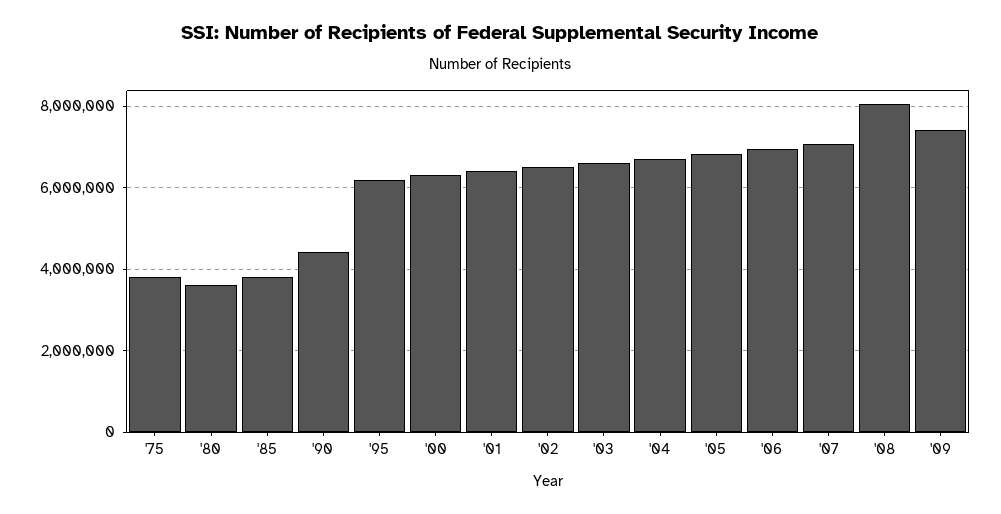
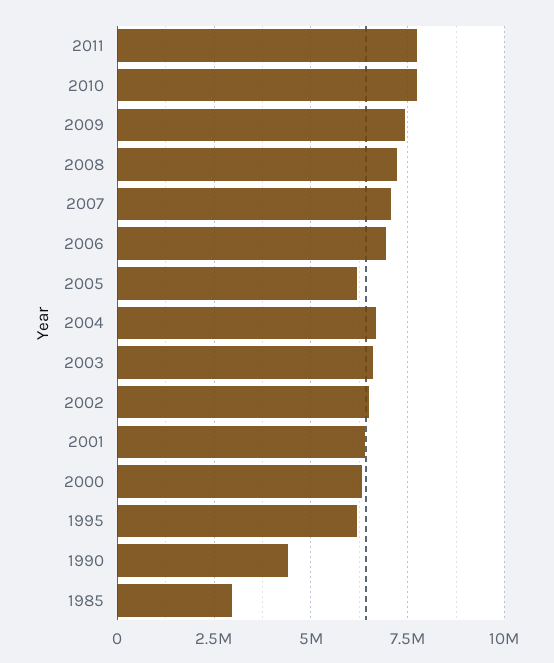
'75: 3800000 -> none
'80: 3600000 -> none
'85: 3800000 -> 3000000
'05: 6800000 -> 6250000
'08: 8000000 -> 7250000
2011: none -> 7750000
2010: none -> 7750000

